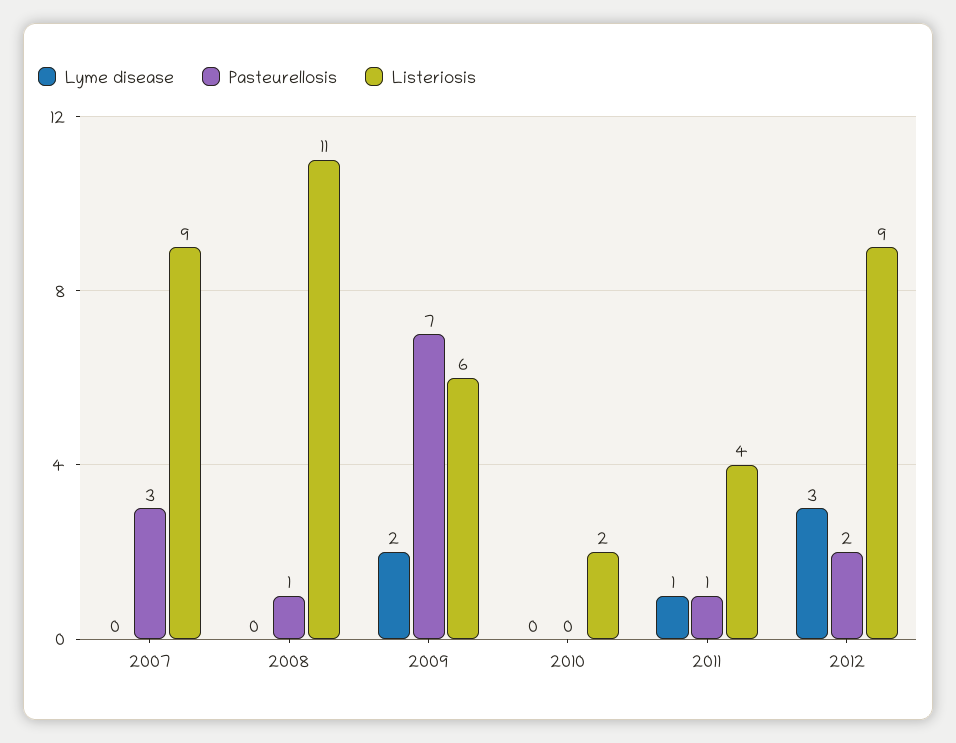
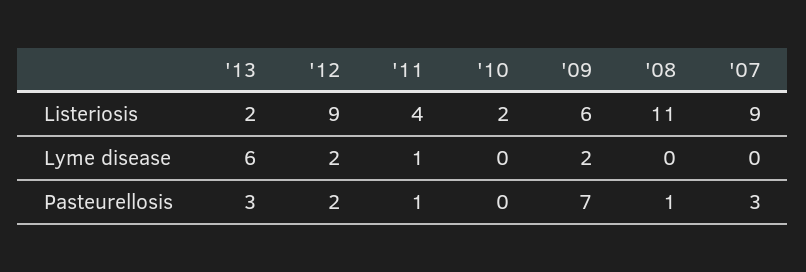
Lyme disease, 2012: 3 -> 2
Listeriosis, '13: none -> 2
Lyme disease, '13: none -> 6
Pasteurellosis, '13: none -> 3

